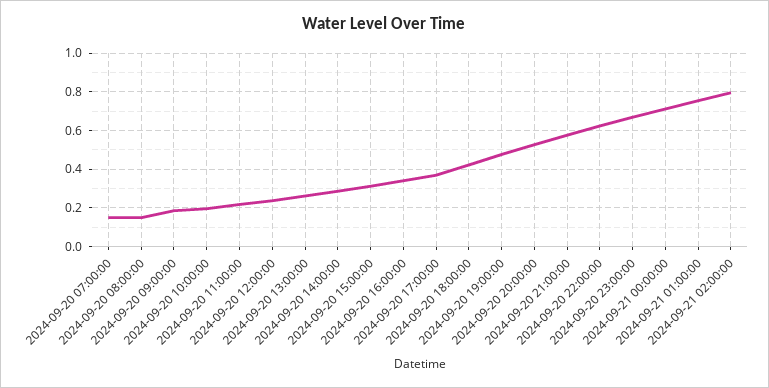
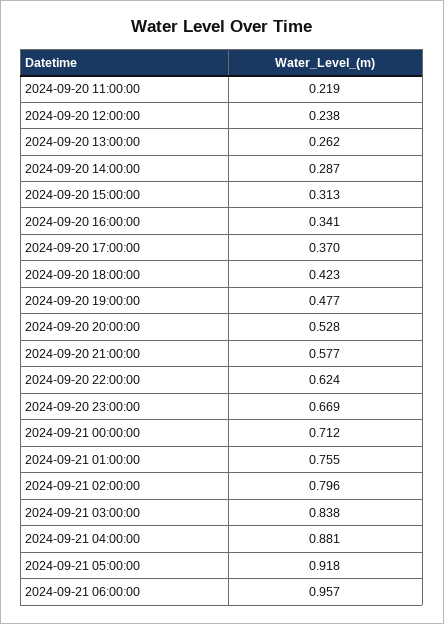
2024-09-20 07:00:00: 0.15 -> none
2024-09-20 08:00:00: 0.15 -> none
2024-09-20 09:00:00: 0.2 -> none
2024-09-20 10:00:00: 0.2 -> none
2024-09-21 03:00:00: none -> 0.838
2024-09-21 04:00:00: none -> 0.881
2024-09-21 05:00:00: none -> 0.918
2024-09-21 06:00:00: none -> 0.957

